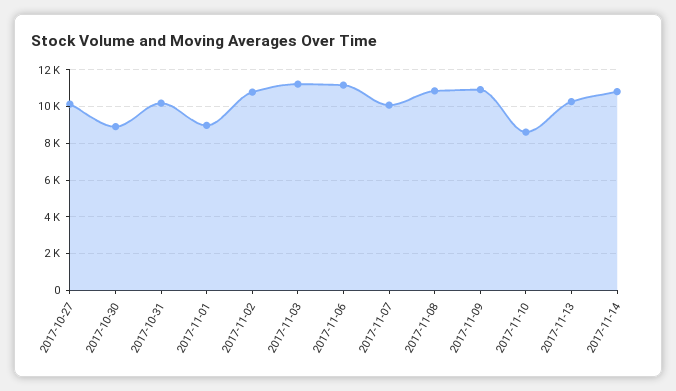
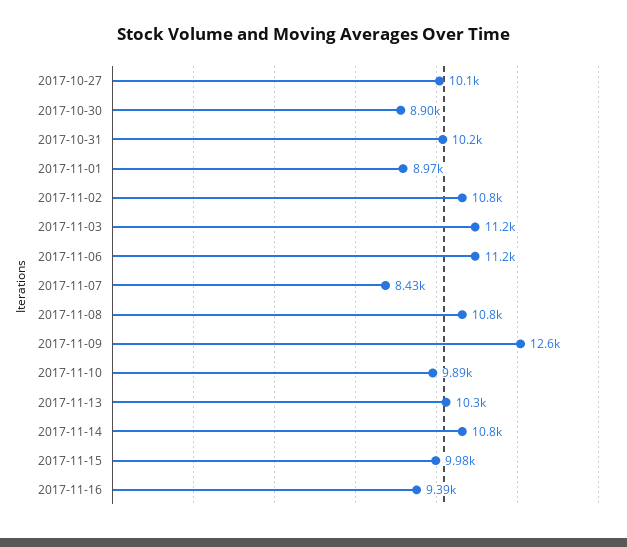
2017-11-07: 10000 -> 8430
2017-11-09: 11000 -> 12600
2017-11-10: 8500 -> 9890
2017-11-15: none -> 9980
2017-11-16: none -> 9390

